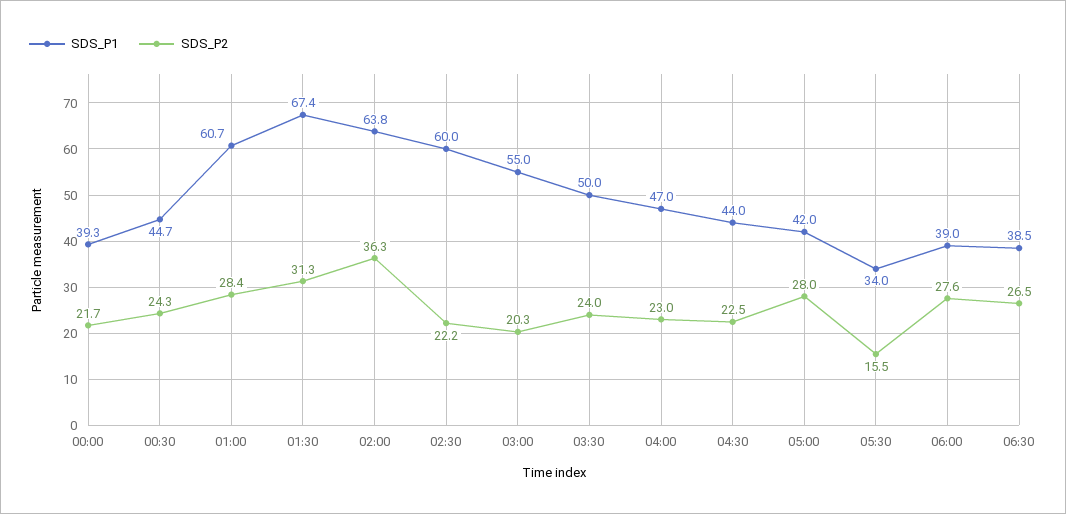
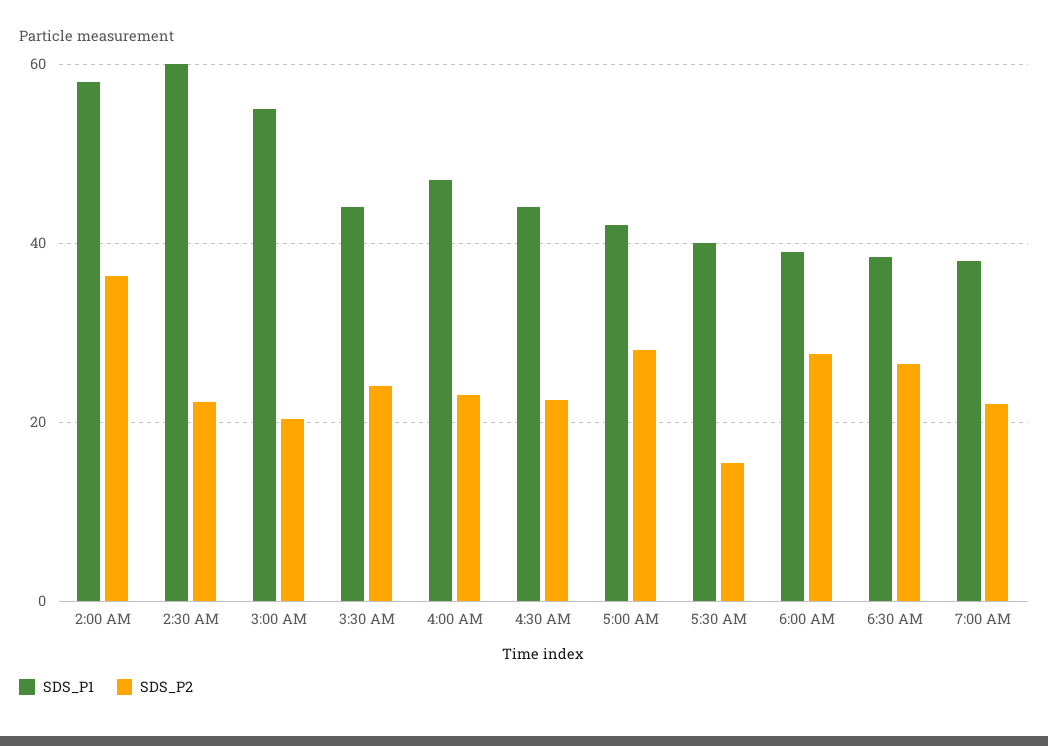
SDS_P1, 00:00: 39.3 -> none
SDS_P2, 00:00: 21.7 -> none
SDS_P1, 00:30: 44.7 -> none
SDS_P2, 00:30: 24.3 -> none
SDS_P1, 01:00: 60.7 -> none
SDS_P2, 01:00: 28.4 -> none
SDS_P1, 01:30: 67.4 -> none
SDS_P2, 01:30: 31.3 -> none
SDS_P1, 02:00: 63.8 -> 58
SDS_P1, 03:30: 50 -> 44
SDS_P1, 05:30: 34 -> 40
SDS_P1, 7:00 AM: none -> 38
SDS_P2, 7:00 AM: none -> 22

